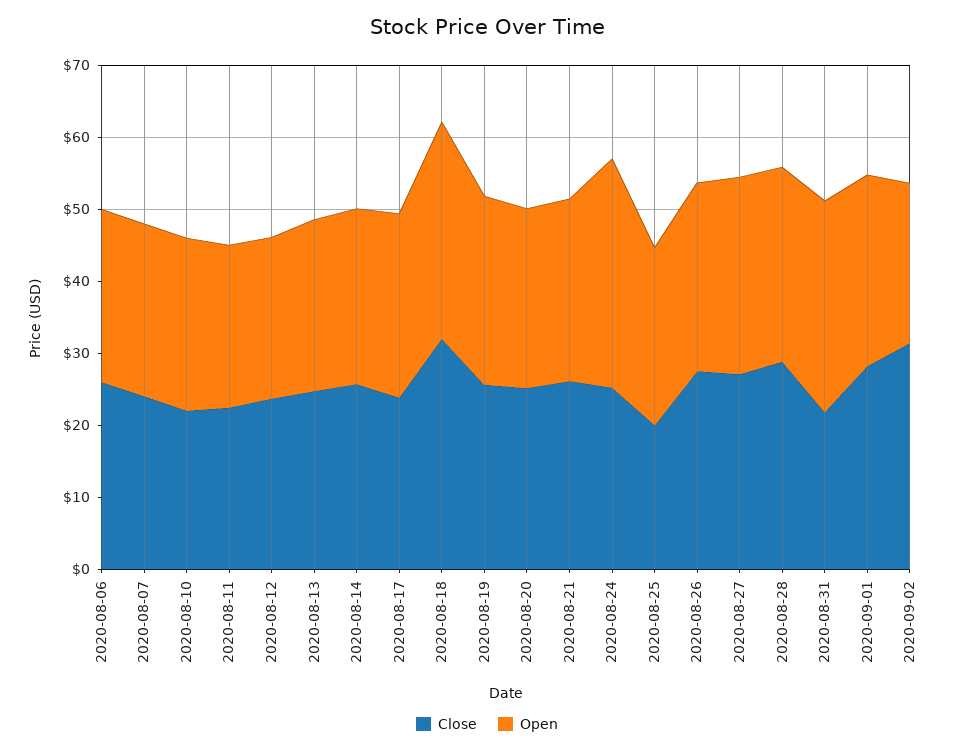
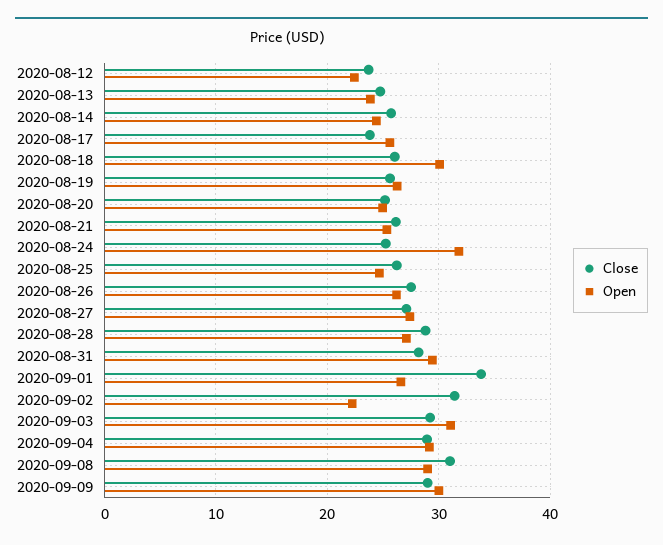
Close, 2020-08-06: 26 -> none
Open, 2020-08-06: 24 -> none
Close, 2020-08-07: 24 -> none
Open, 2020-08-07: 24 -> none
Close, 2020-08-10: 22 -> none
Open, 2020-08-10: 24 -> none
Close, 2020-08-11: 22 -> none
Open, 2020-08-11: 22 -> none
Close, 2020-08-18: 32 -> 26
Close, 2020-08-25: 20 -> 26
Close, 2020-08-31: 22 -> 28
Close, 2020-09-01: 28 -> 34
Close, 2020-09-03: none -> 29
Open, 2020-09-03: none -> 31
Close, 2020-09-04: none -> 29
Open, 2020-09-04: none -> 29
Close, 2020-09-08: none -> 31
Open, 2020-09-08: none -> 29
Close, 2020-09-09: none -> 29
Open, 2020-09-09: none -> 30

